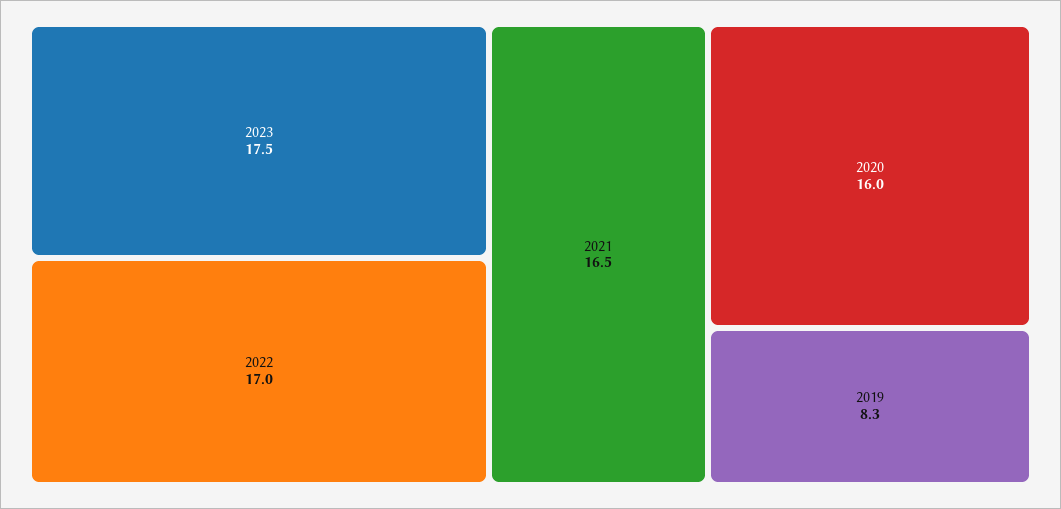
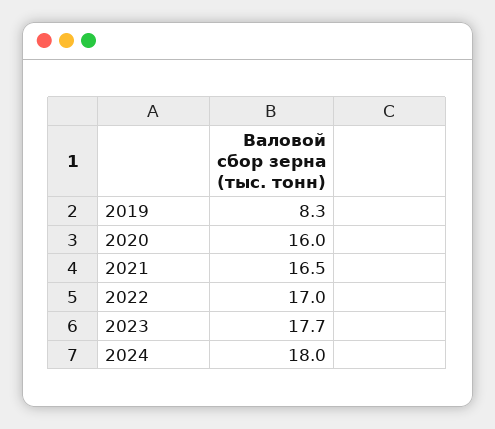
2023: 17.5 -> 17.7
2024: none -> 18

